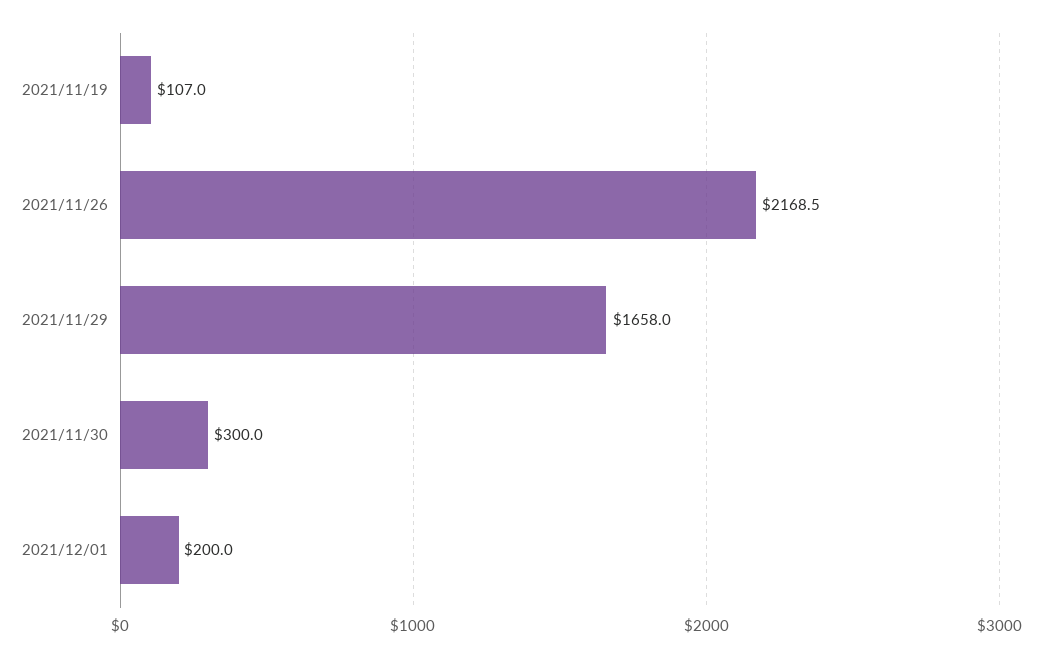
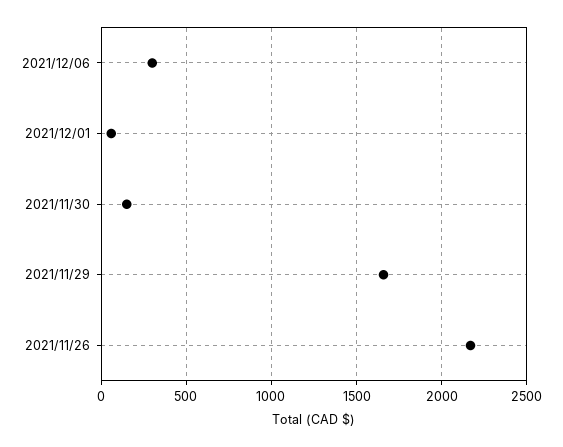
2021/11/19: 107 -> none
2021/11/30: 300 -> 150
2021/12/01: 200 -> 50
2021/12/06: none -> 300

